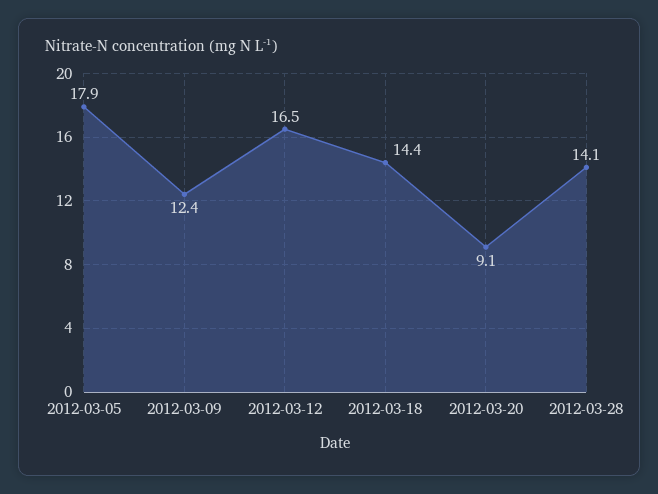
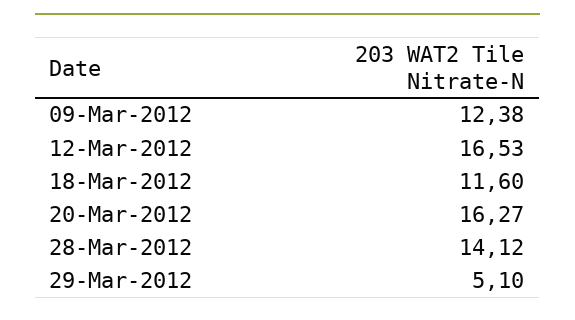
2012-03-05: 17.9 -> none
2012-03-18: 14.4 -> 11.6
2012-03-20: 9.1 -> 16.27
29-Mar-2012: none -> 5.1

